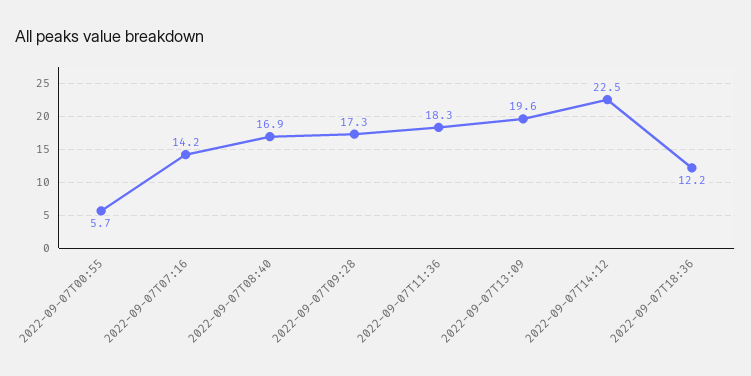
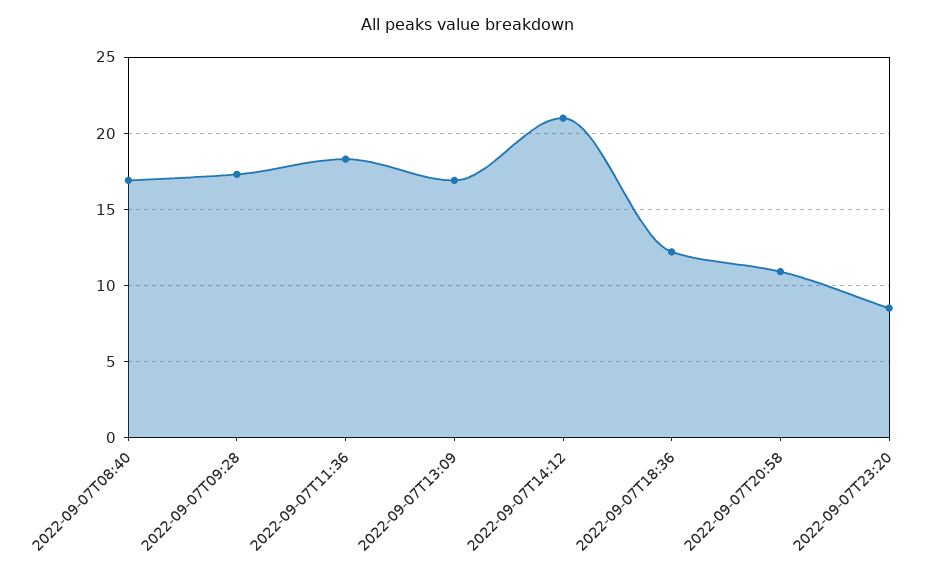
2022-09-07T00:55: 5.7 -> none
2022-09-07T07:16: 14.2 -> none
2022-09-07T13:09: 19.6 -> 17
2022-09-07T14:12: 22.5 -> 21
2022-09-07T20:58: none -> 11
2022-09-07T23:20: none -> 8.5

